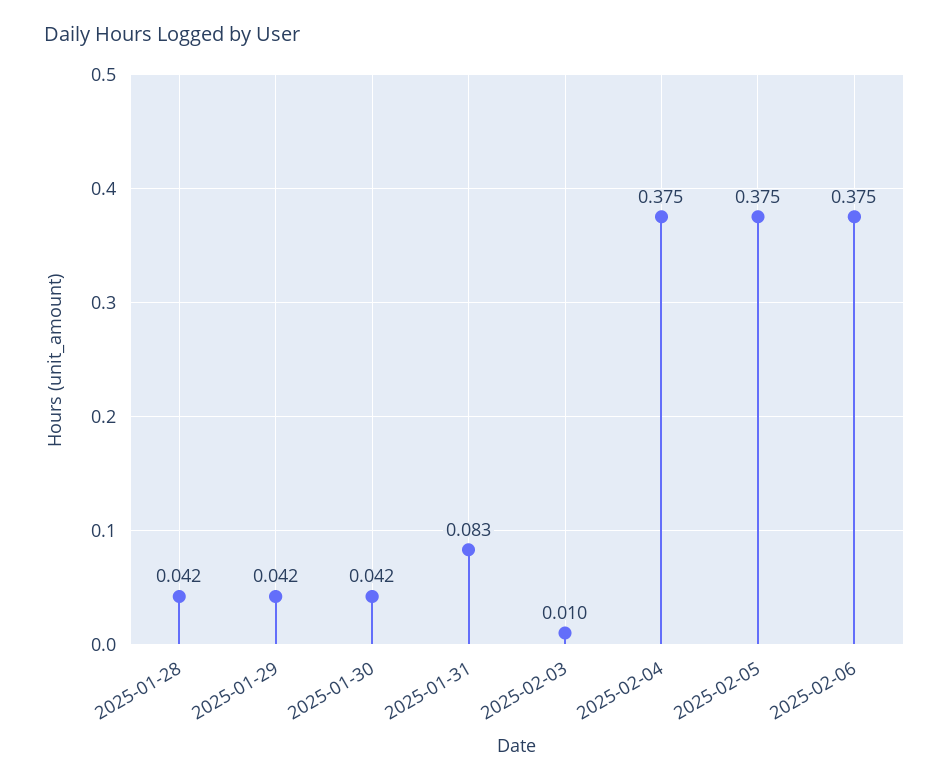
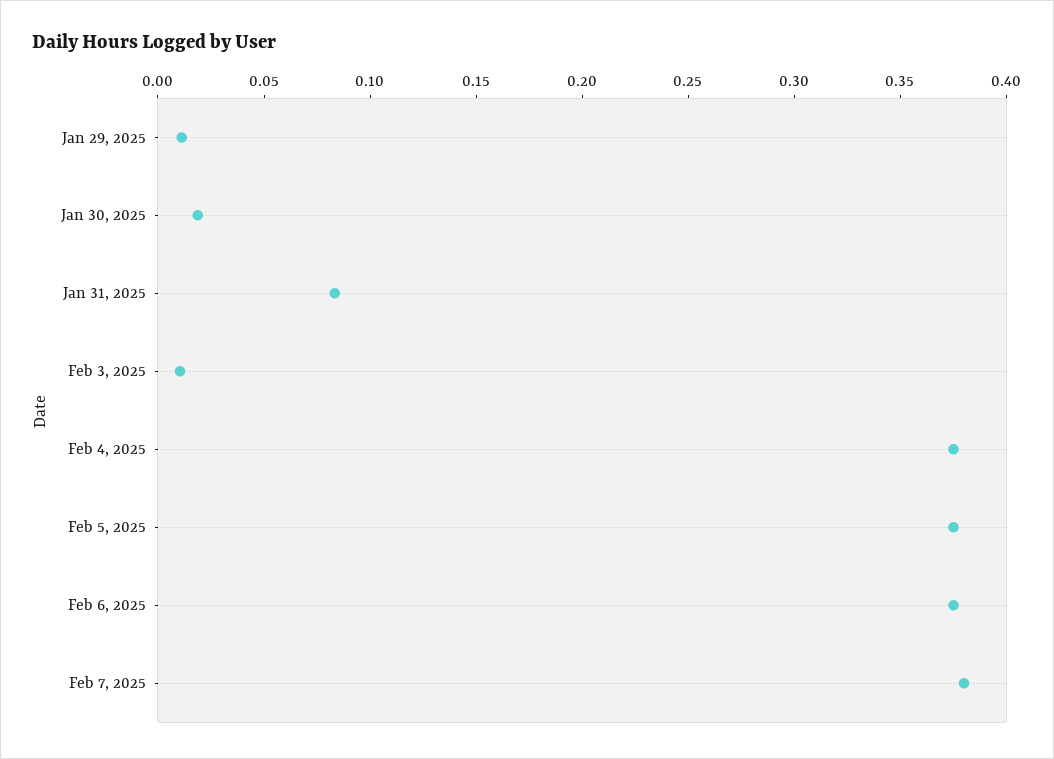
2025-01-28: 0.042 -> none
2025-01-29: 0.042 -> 0.01
2025-01-30: 0.042 -> 0.02
Feb 7, 2025: none -> 0.38

